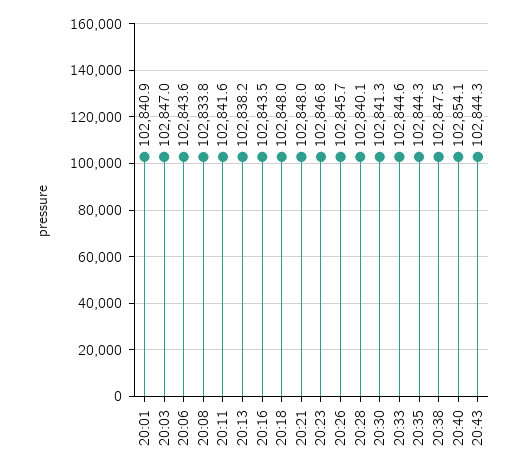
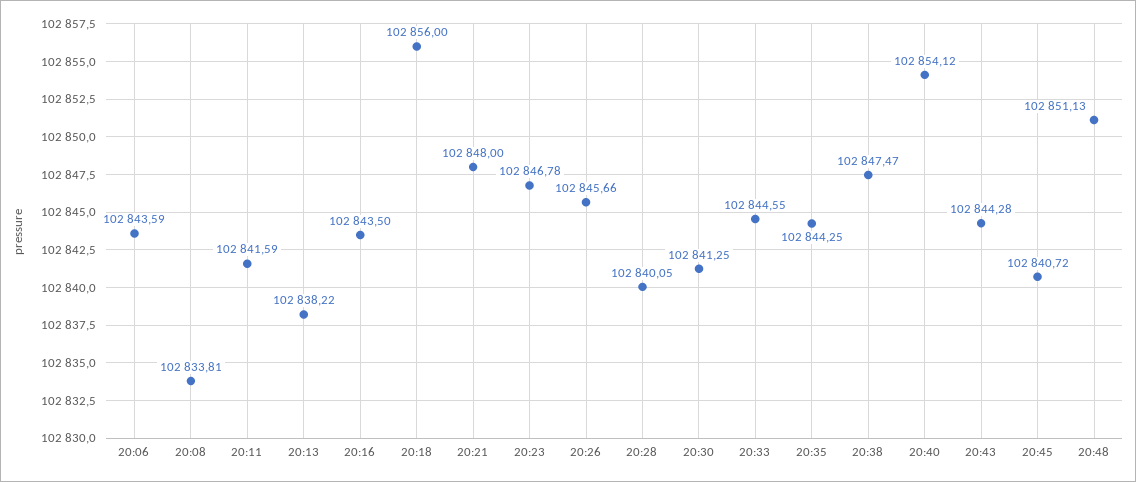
20:01: 102840.9 -> none
20:03: 102847 -> none
20:18: 102848 -> 102856
20:45: none -> 102840.72
20:48: none -> 102851.13

